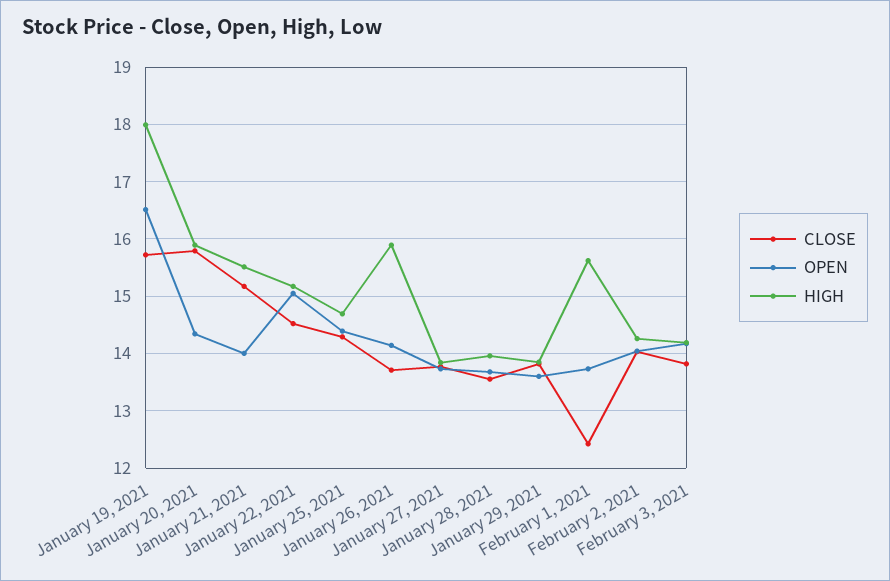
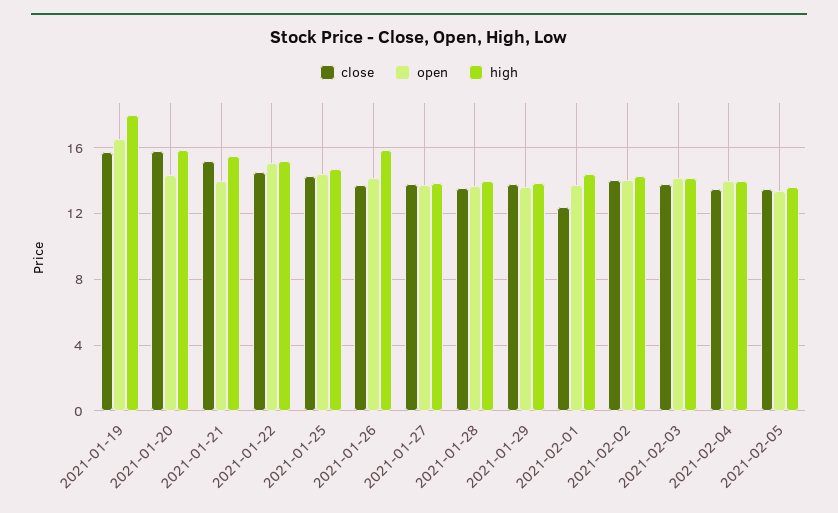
HIGH, February 1, 2021: 15.6 -> 14.5
CLOSE, 2021-02-04: none -> 13.5
OPEN, 2021-02-04: none -> 14
HIGH, 2021-02-04: none -> 14
CLOSE, 2021-02-05: none -> 13.5
OPEN, 2021-02-05: none -> 13.5
HIGH, 2021-02-05: none -> 13.5

